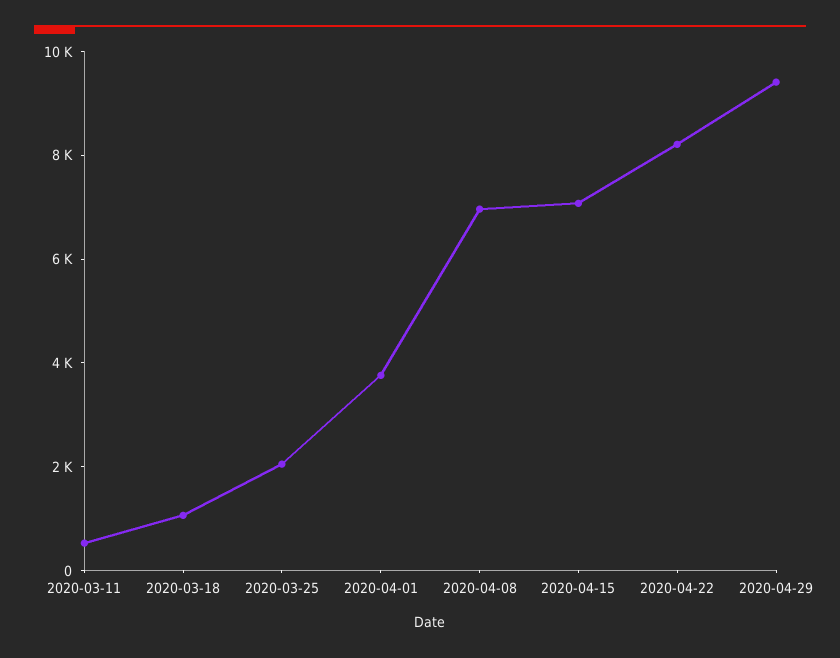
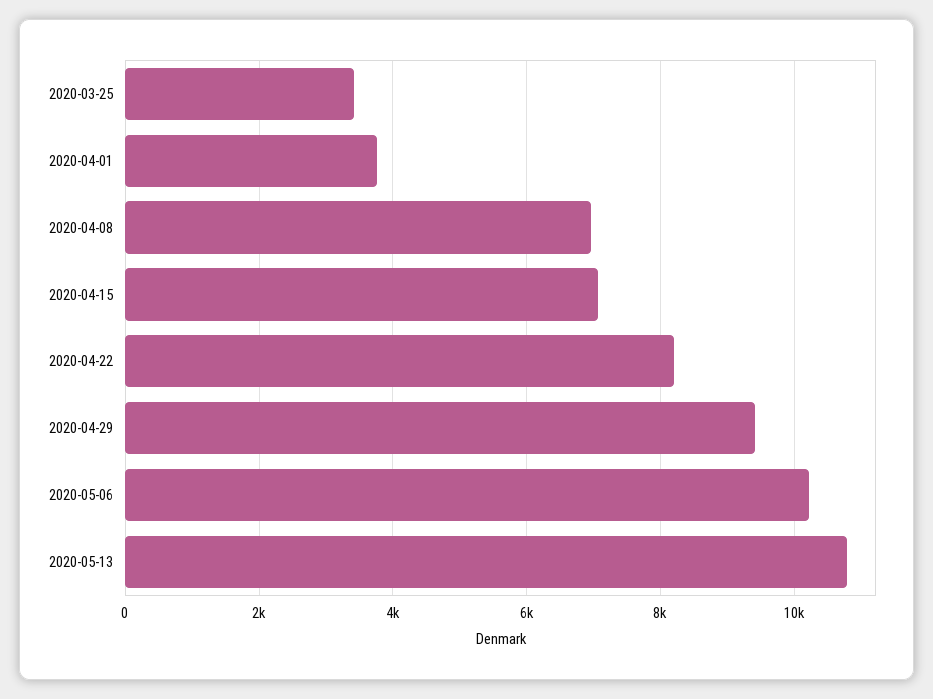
2020-03-11: 500 -> none
2020-03-18: 1000 -> none
2020-03-25: 2000 -> 3400
2020-05-06: none -> 10200
2020-05-13: none -> 10800

